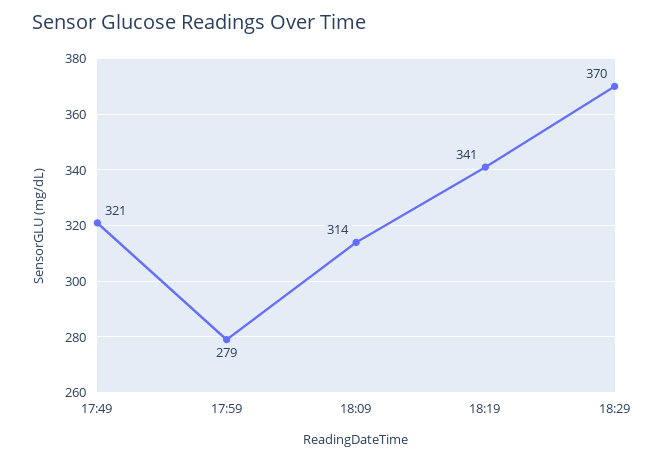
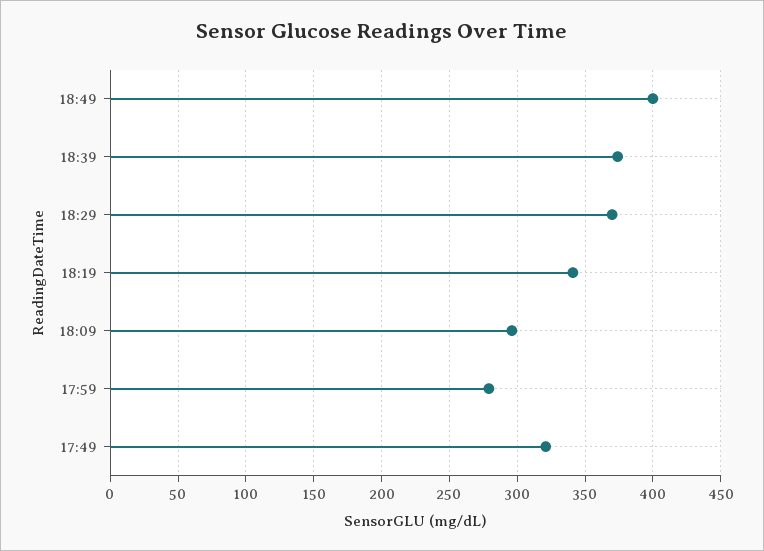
18:09: 314 -> 295
18:49: none -> 400
18:39: none -> 375

